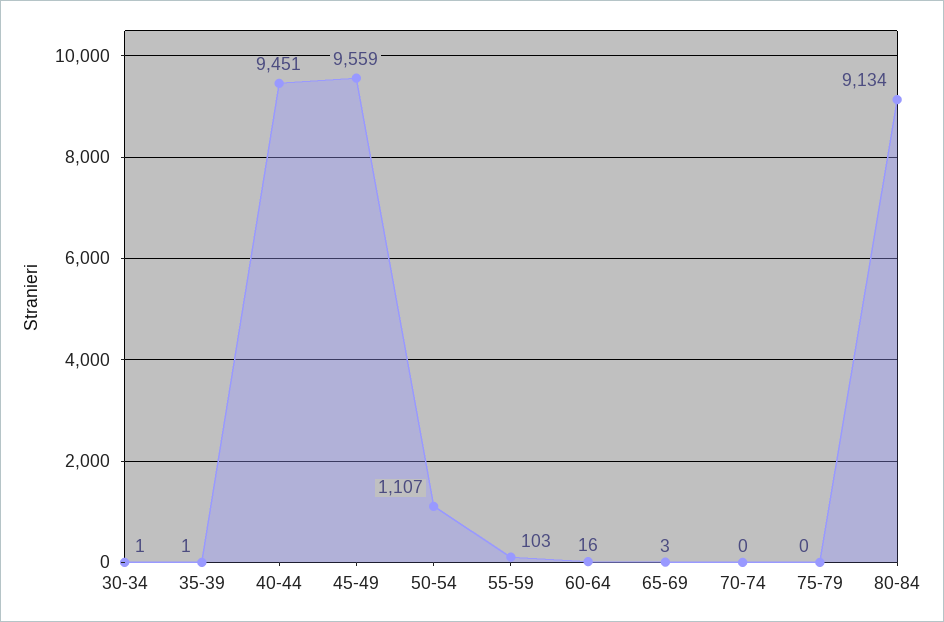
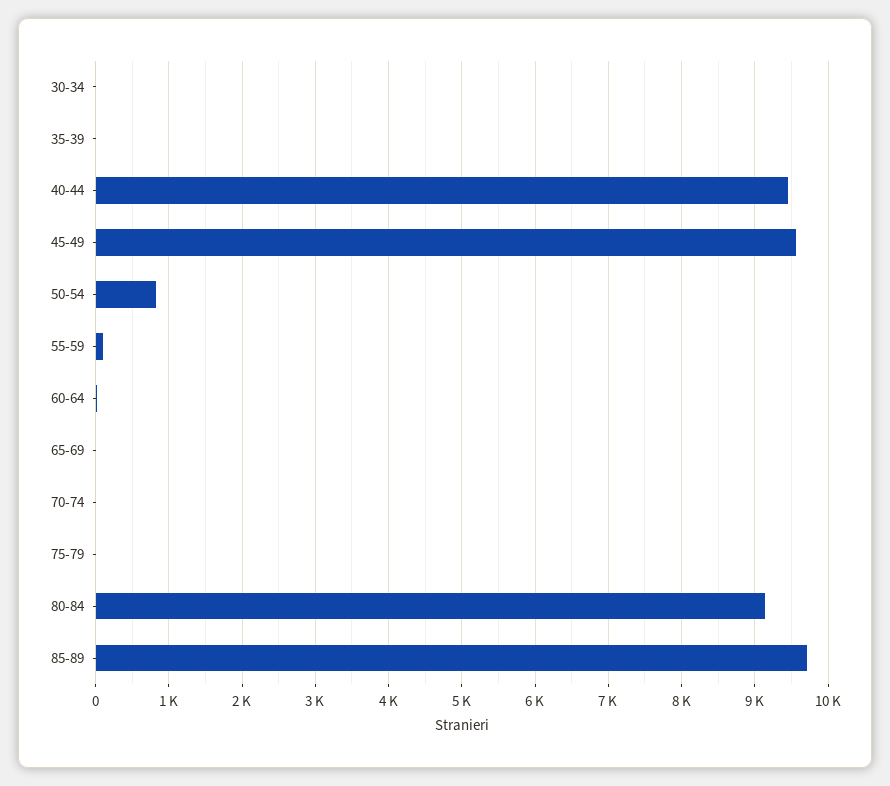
50-54: 1107 -> 800
85-89: none -> 9700

